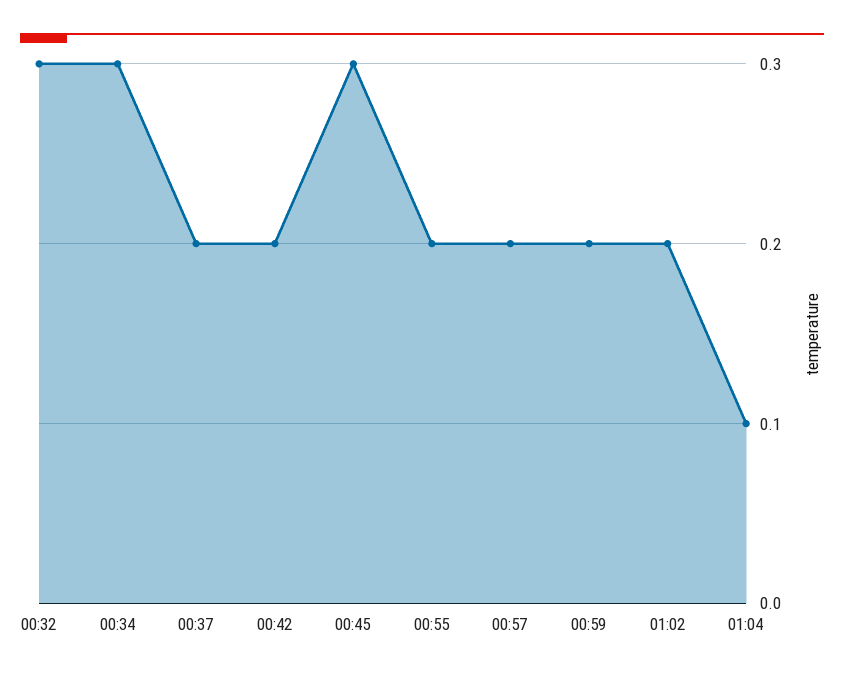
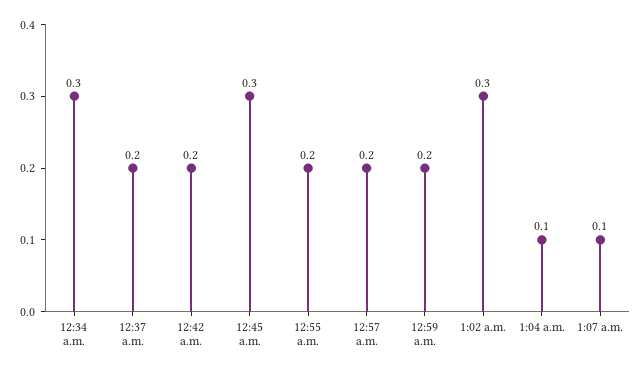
00:32: 0.3 -> none
01:02: 0.2 -> 0.3
1:07 a.m.: none -> 0.1

